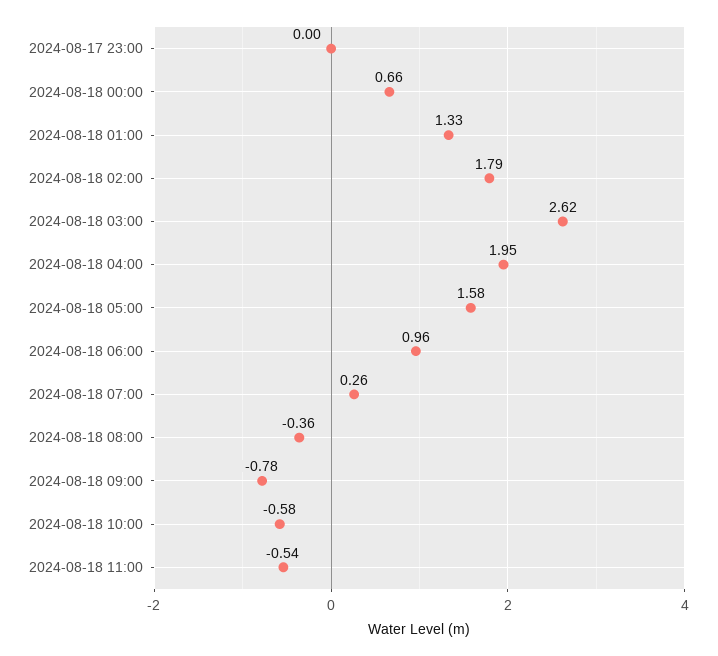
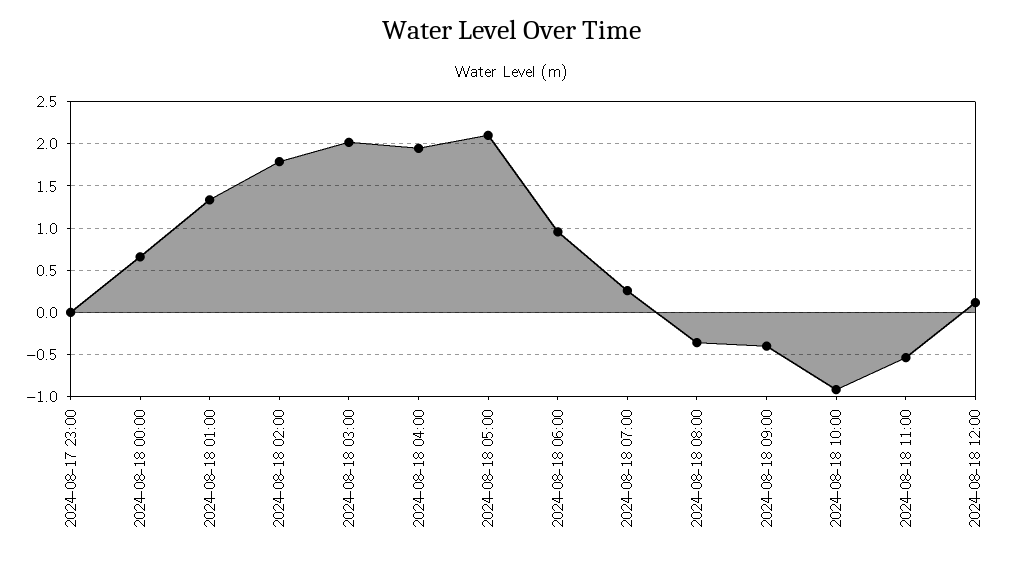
2024-08-18 03:00: 2.62 -> 2
2024-08-18 05:00: 1.58 -> 2.1
2024-08-18 09:00: -0.78 -> -0.4
2024-08-18 10:00: -0.58 -> -0.9
2024-08-18 12:00: none -> 0.1

